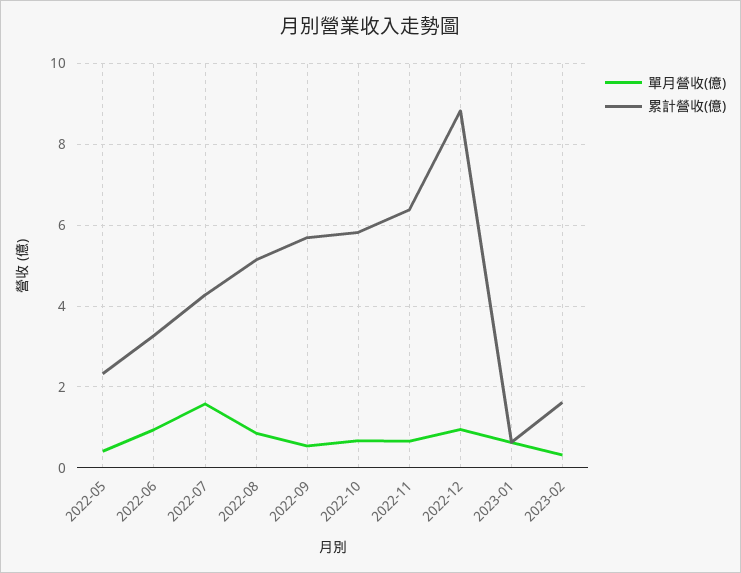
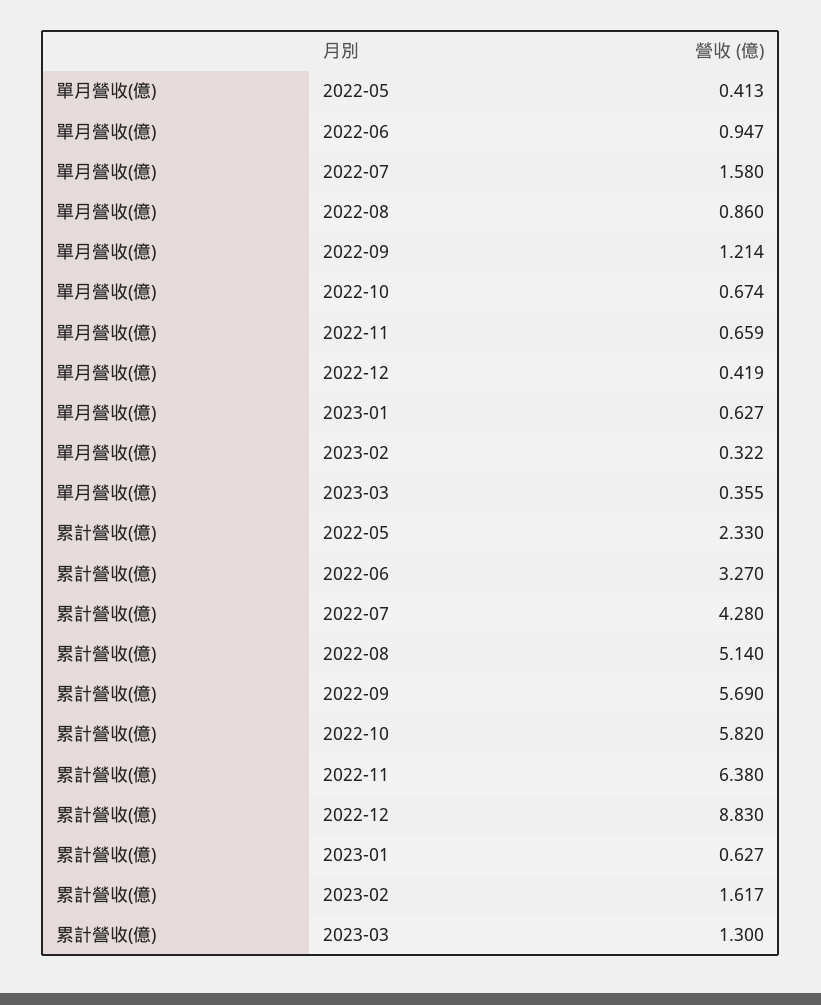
單月營收(億), 2022-09: 0.6 -> 1.214
單月營收(億), 2022-12: 1 -> 0.419
單月營收(億), 2023-03: none -> 0.355
累計營收(億), 2023-03: none -> 1.3

